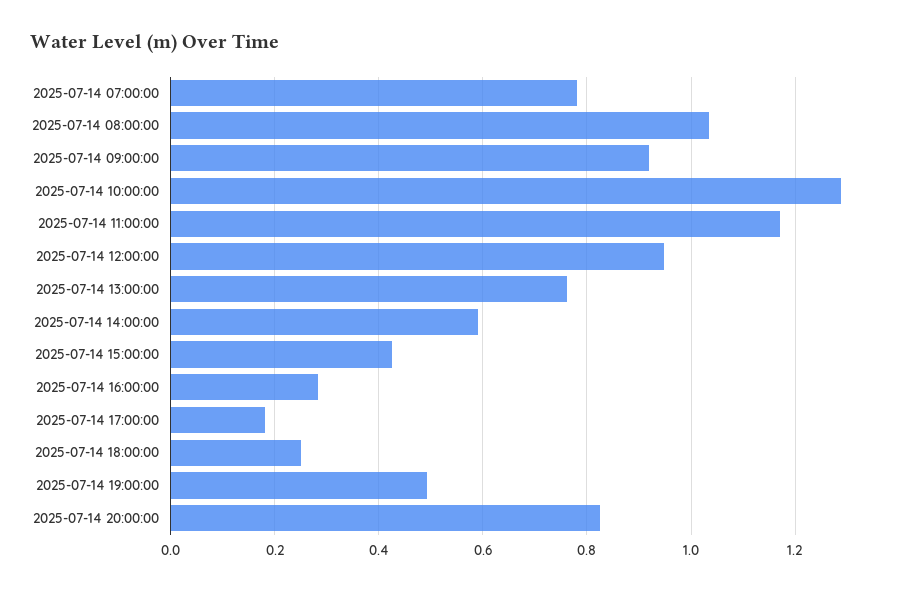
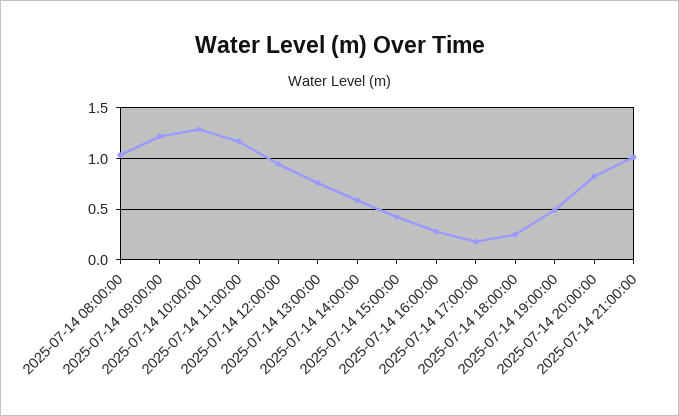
2025-07-14 07:00:00: 0.78 -> none
2025-07-14 09:00:00: 0.92 -> 1.2
2025-07-14 21:00:00: none -> 1

